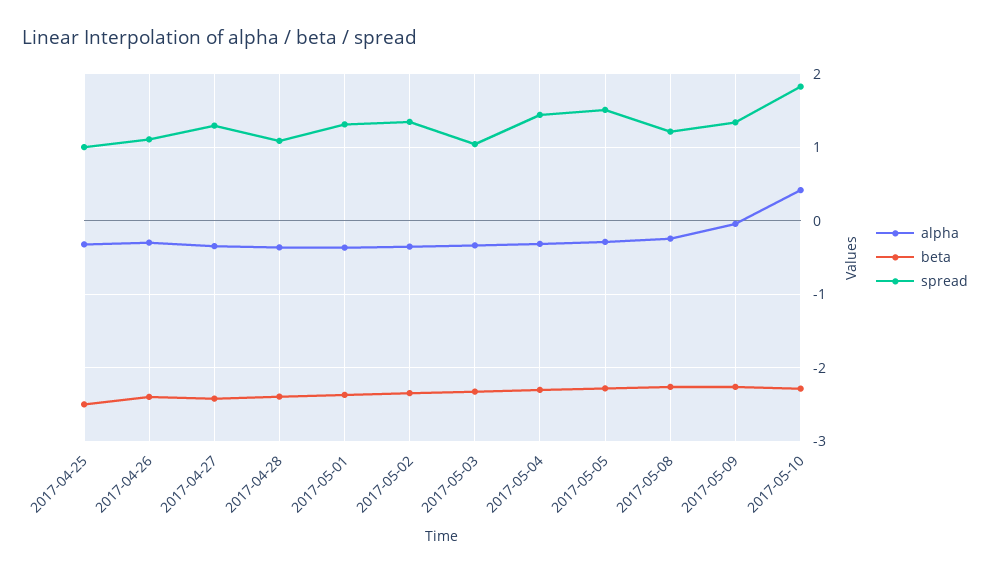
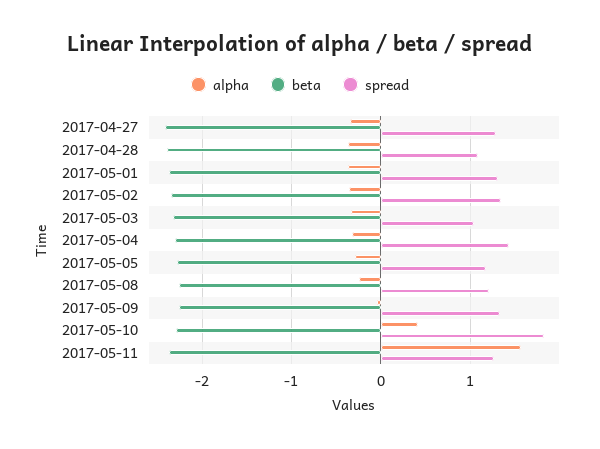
alpha, 2017-04-25: -0.3 -> none
beta, 2017-04-25: -2.5 -> none
spread, 2017-04-25: 1 -> none
alpha, 2017-04-26: -0.3 -> none
beta, 2017-04-26: -2.4 -> none
spread, 2017-04-26: 1.1 -> none
spread, 2017-05-05: 1.5 -> 1.2
alpha, 2017-05-11: none -> 1.6
beta, 2017-05-11: none -> -2.4
spread, 2017-05-11: none -> 1.3

